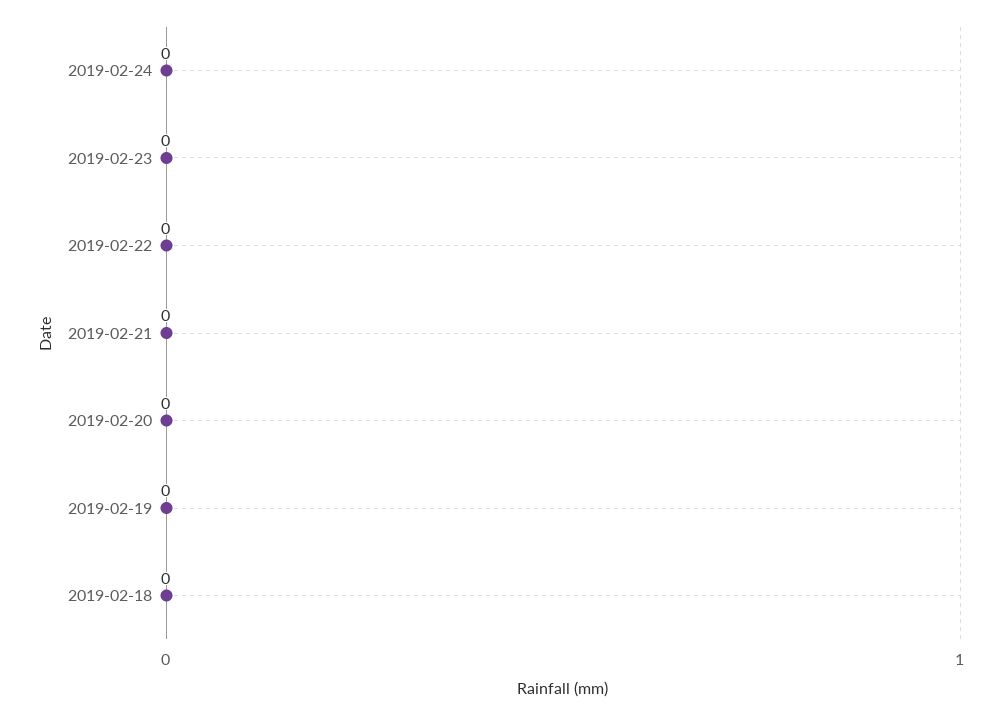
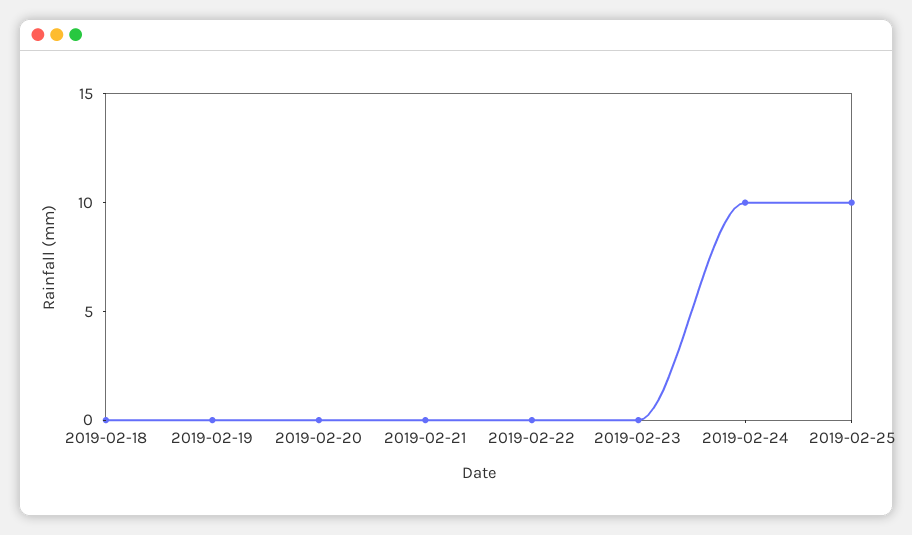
2019-02-24: 0 -> 10
2019-02-25: none -> 10

